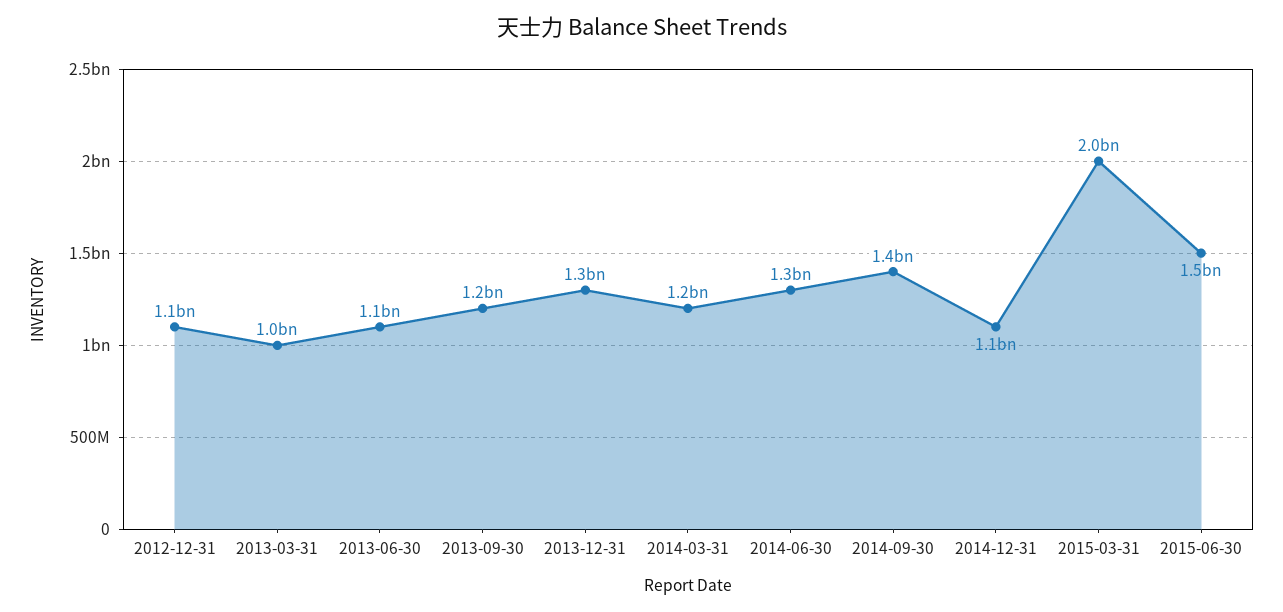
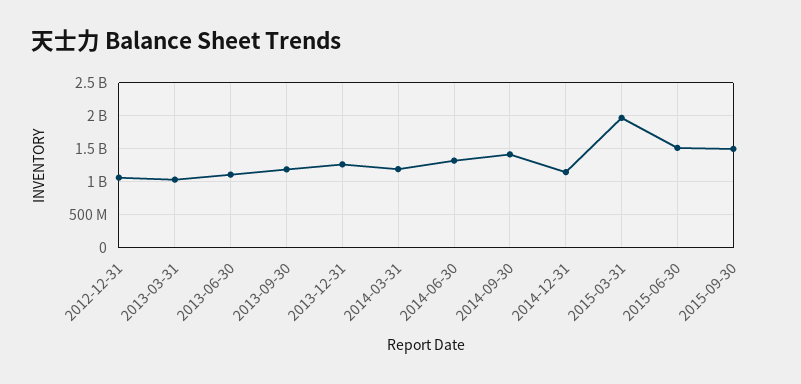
2015-09-30: none -> 1500000000

